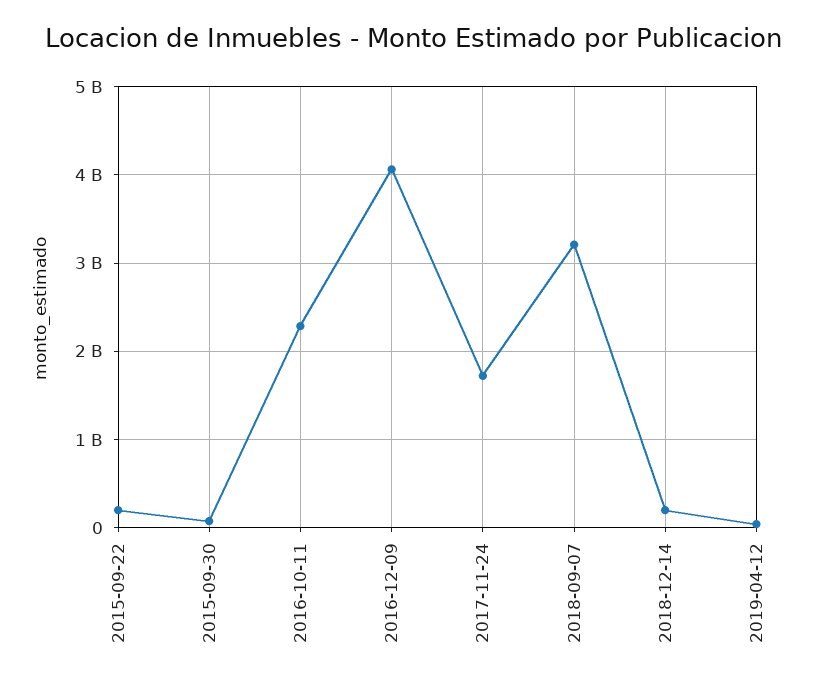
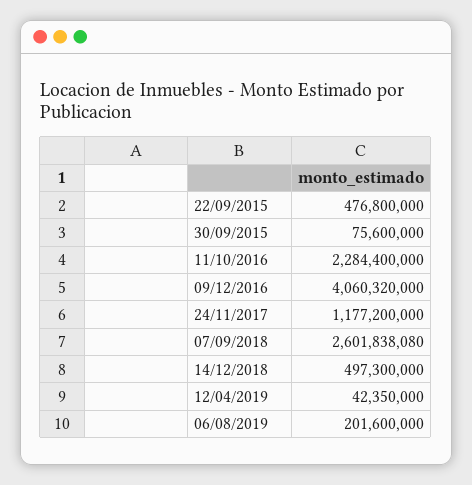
2015-09-22: 200000000 -> 476800000
2017-11-24: 1700000000 -> 1177200000
2018-09-07: 3200000000 -> 2601838080
2018-12-14: 200000000 -> 497300000
06/08/2019: none -> 201600000

